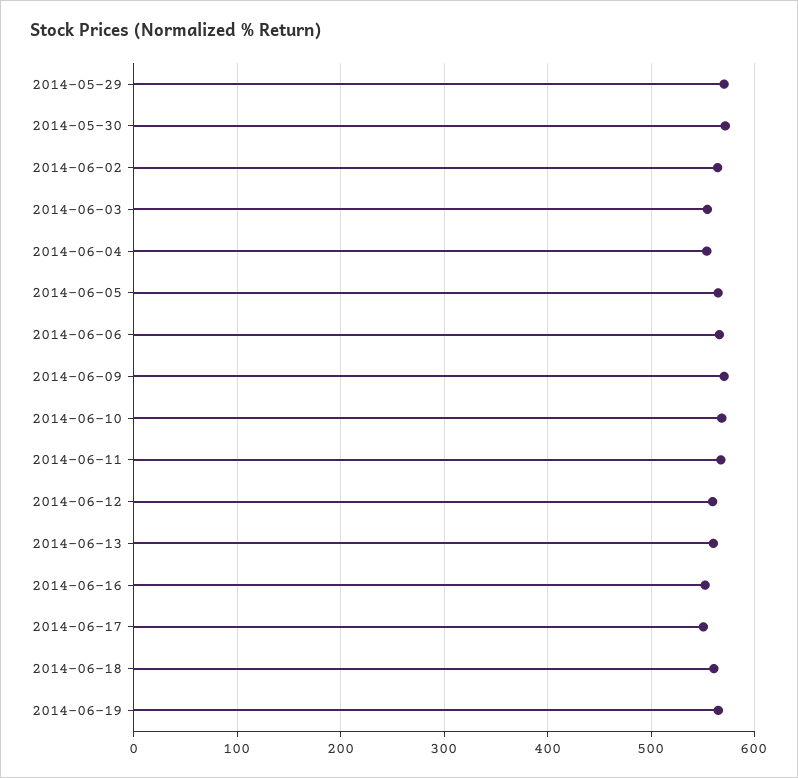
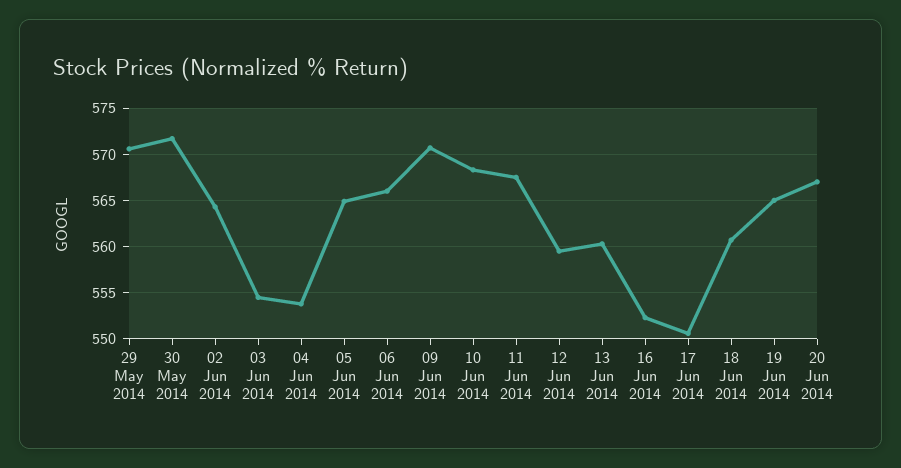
20 Jun 2014: none -> 567

